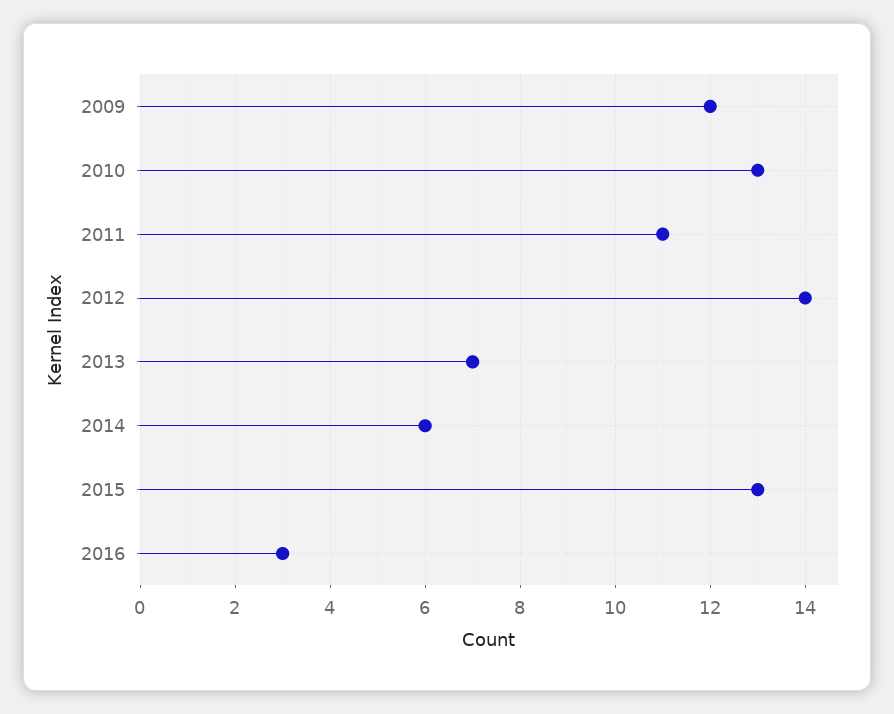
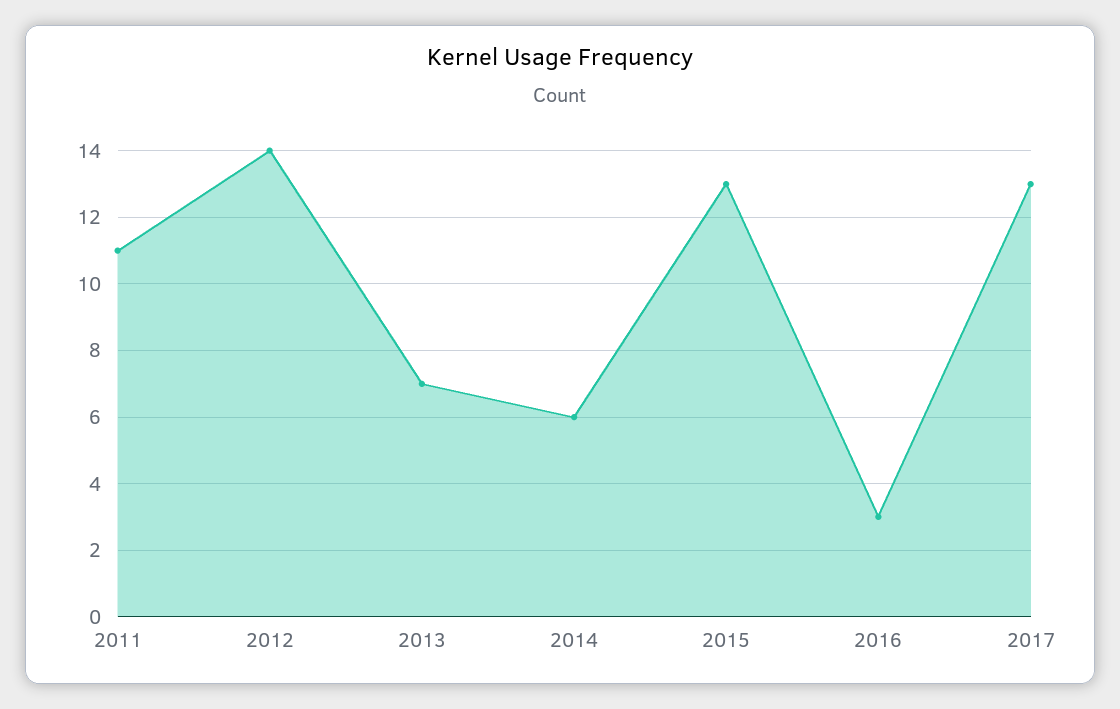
2009: 12 -> none
2010: 13 -> none
2017: none -> 13

